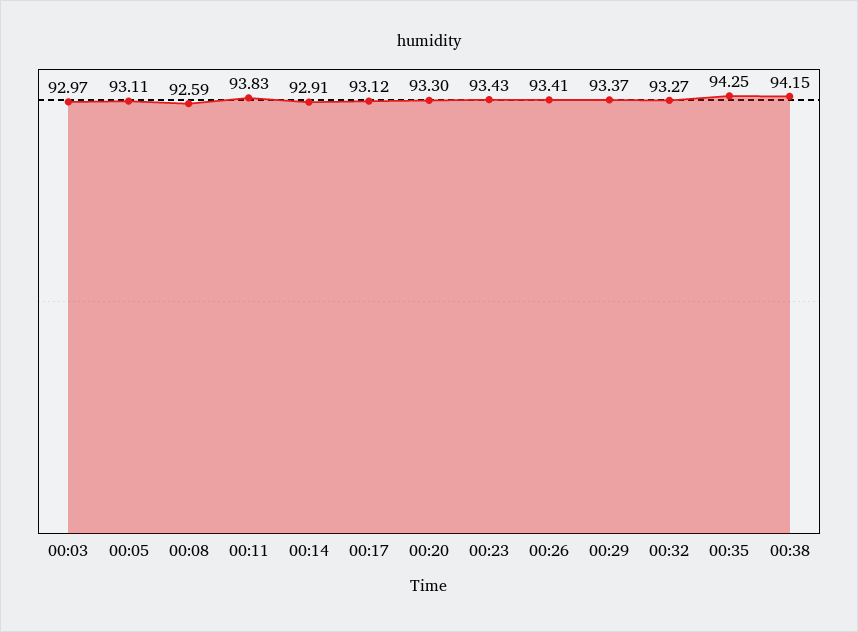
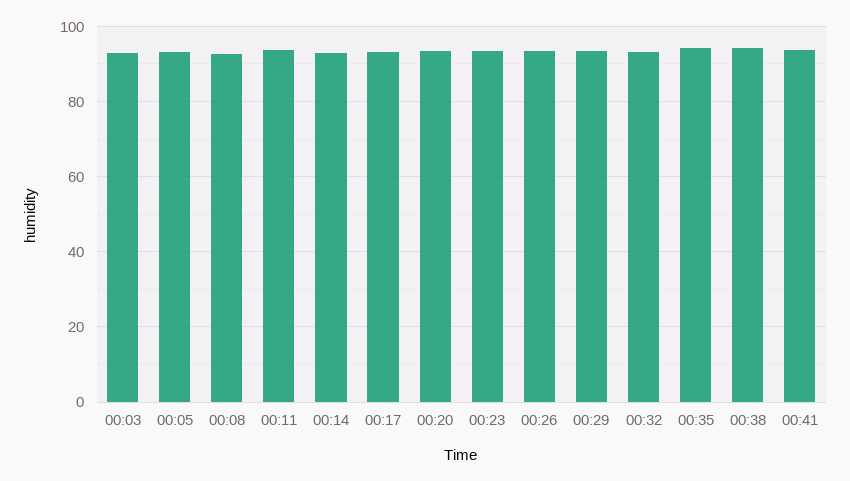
00:41: none -> 94

